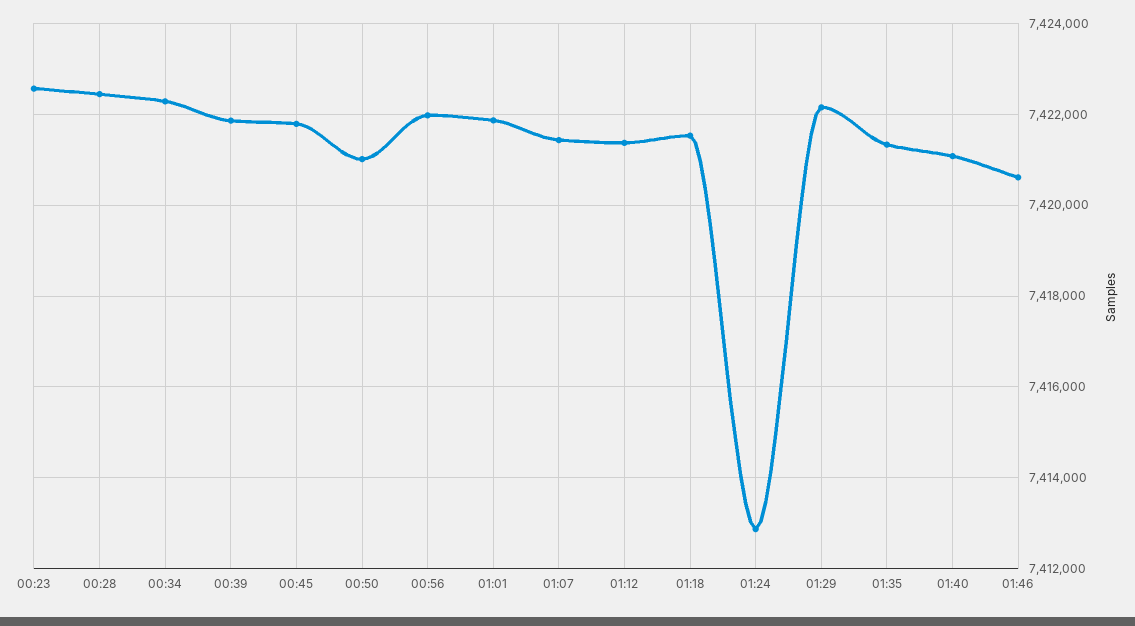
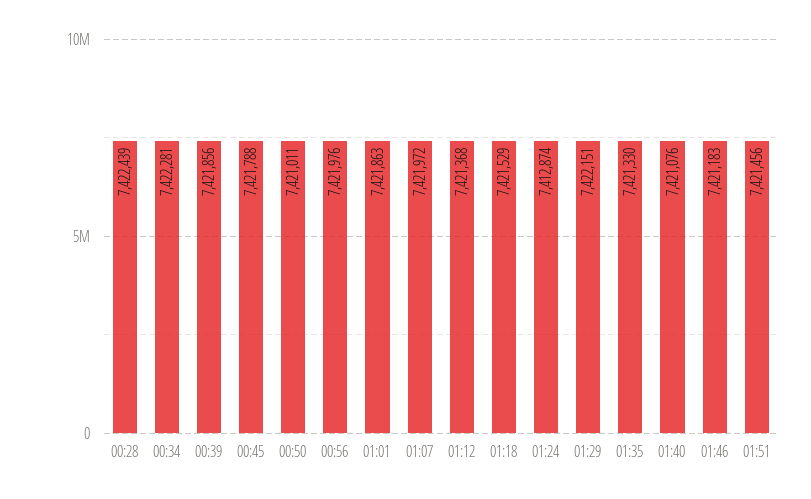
00:23: 7422600 -> none
01:07: 7421400 -> 7421972
01:46: 7420600 -> 7421183
01:51: none -> 7421456

